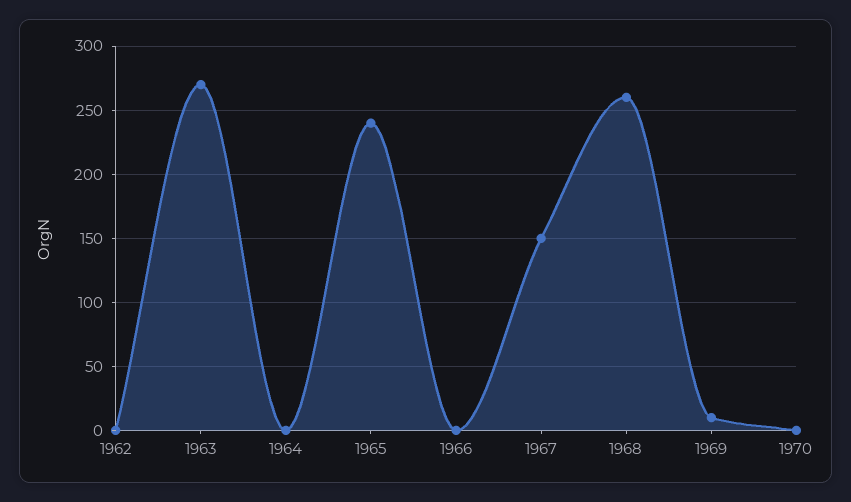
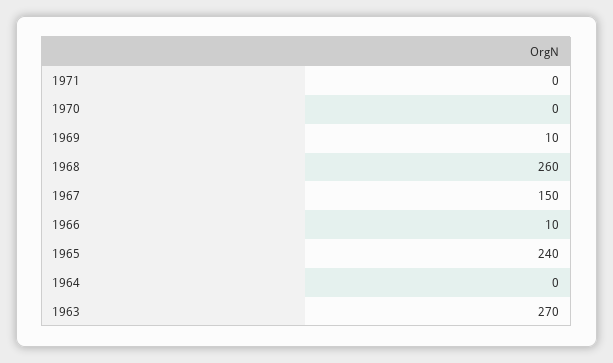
1962: 0 -> none
1966: 0 -> 10
1971: none -> 0

